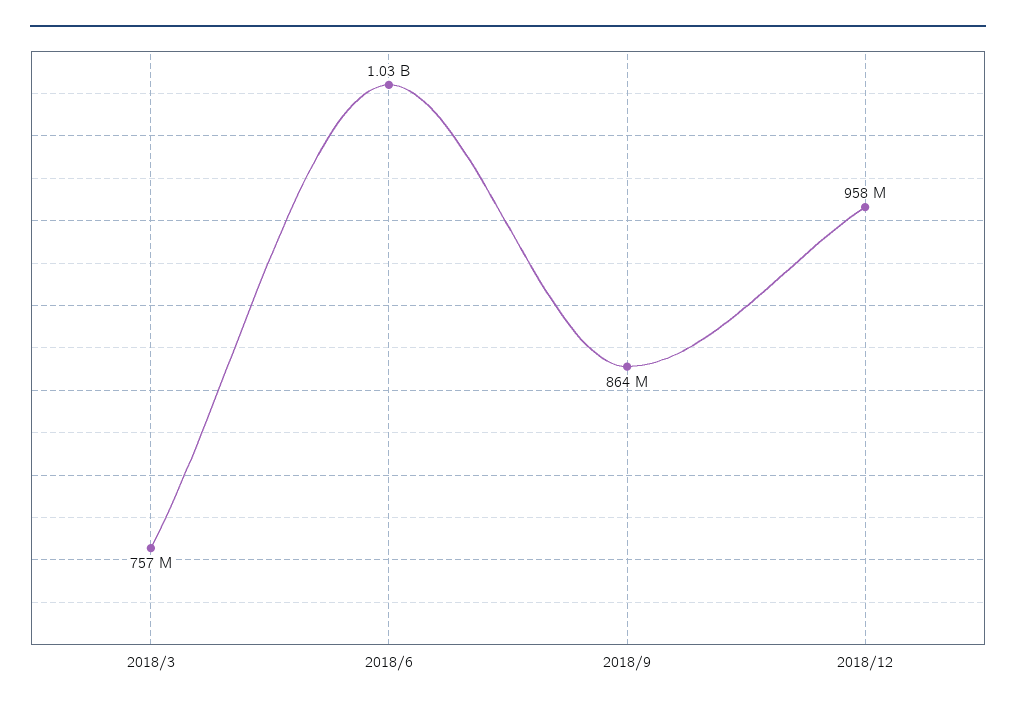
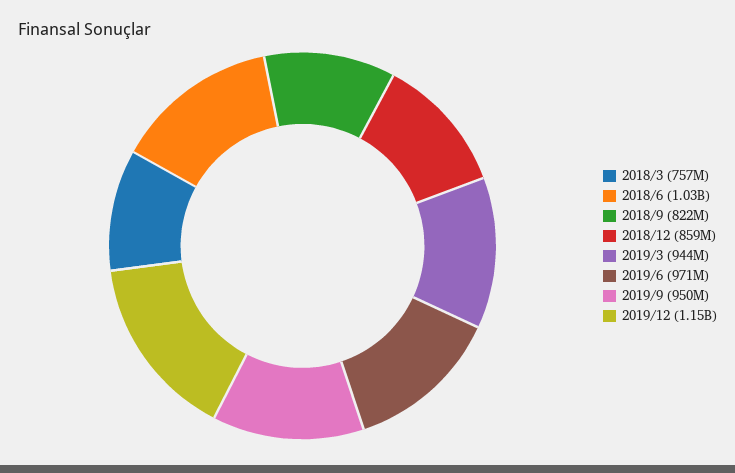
2018/9: 864000000 -> 822000000
2018/12: 958000000 -> 859000000
2019/3: none -> 944000000
2019/6: none -> 971000000
2019/9: none -> 950000000
2019/12: none -> 1150000000

